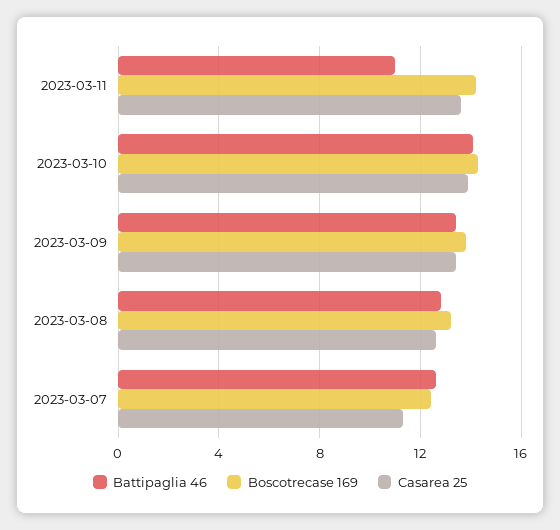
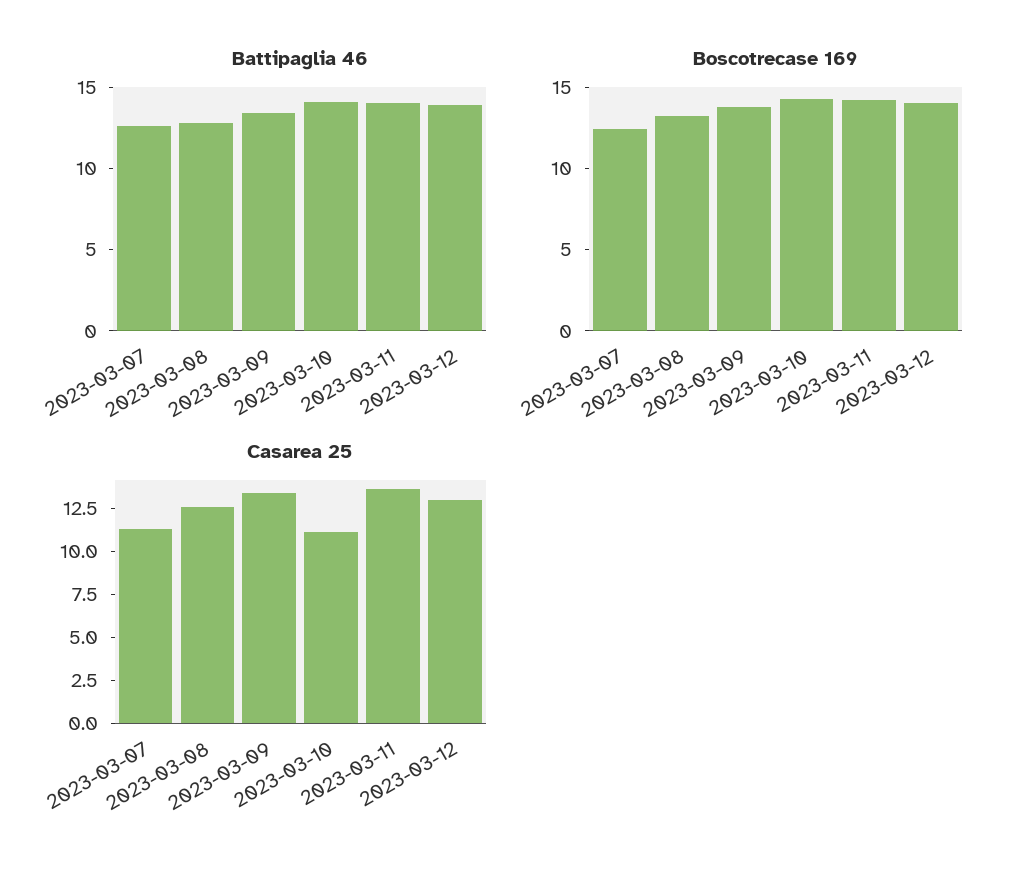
Battipaglia 46, 2023-03-11: 11 -> 14
Casarea 25, 2023-03-10: 14 -> 11
Battipaglia 46, 2023-03-12: none -> 14
Boscotrecase 169, 2023-03-12: none -> 14
Casarea 25, 2023-03-12: none -> 13

